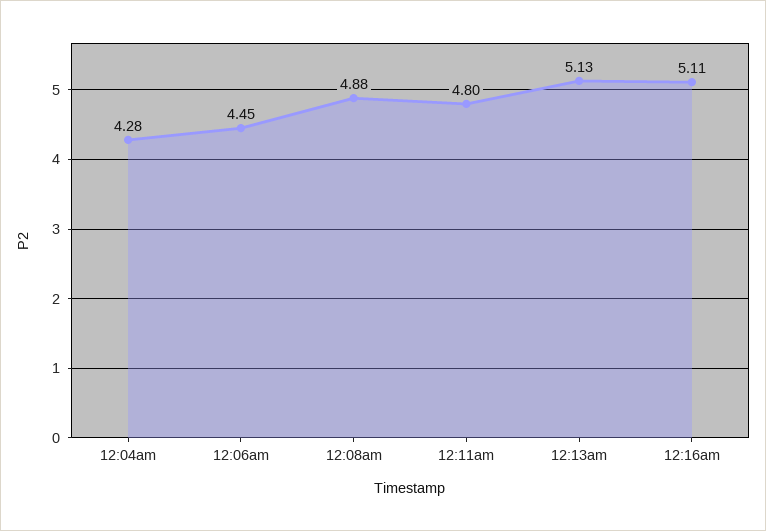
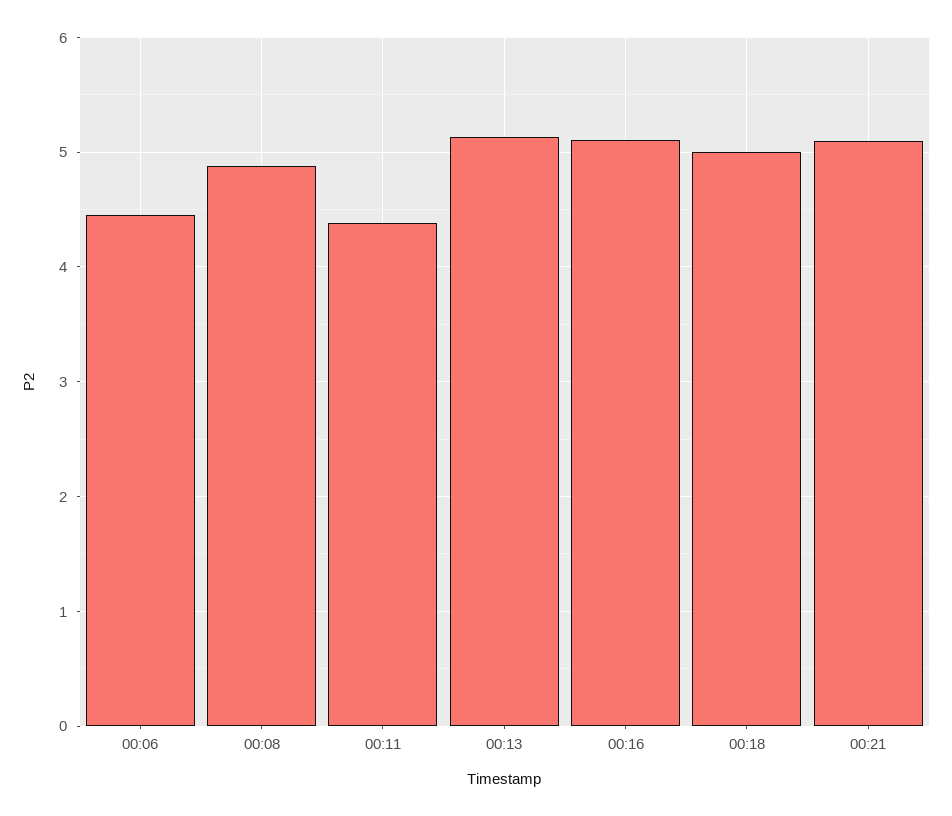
12:04am: 4.28 -> none
12:11am: 4.8 -> 4.4
00:18: none -> 5
00:21: none -> 5.1

